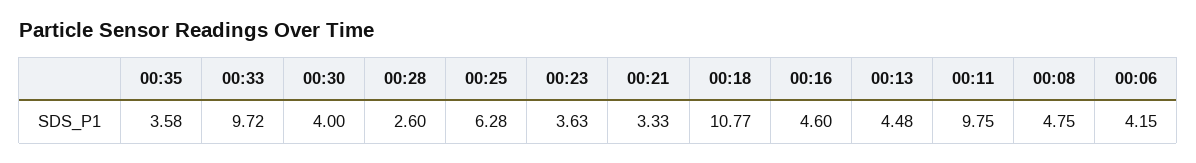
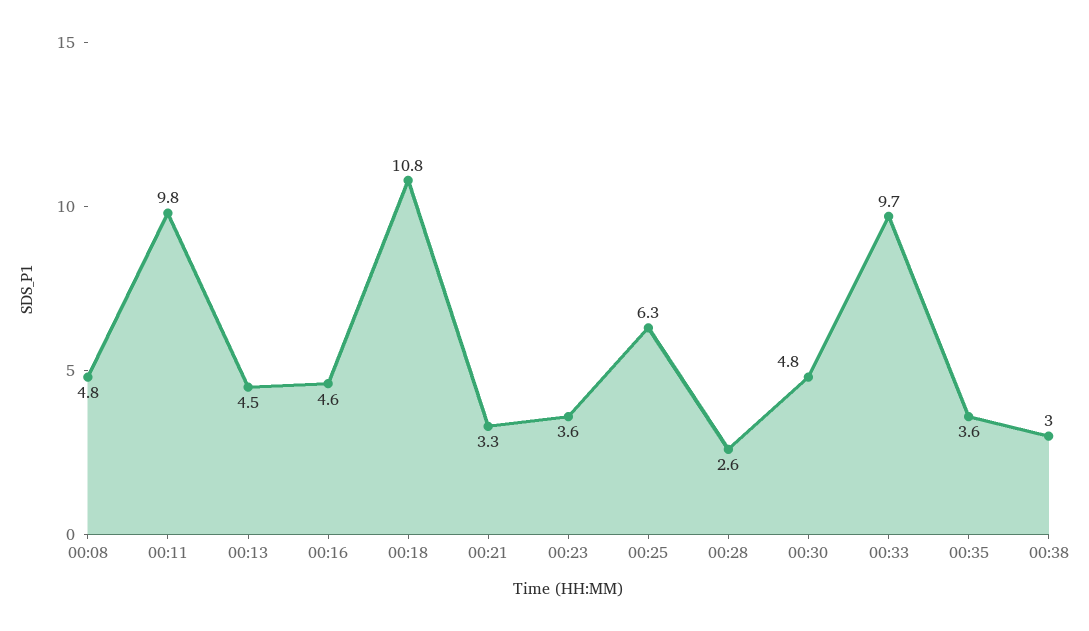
00:30: 4 -> 4.8
00:06: 4.15 -> none
00:38: none -> 3

